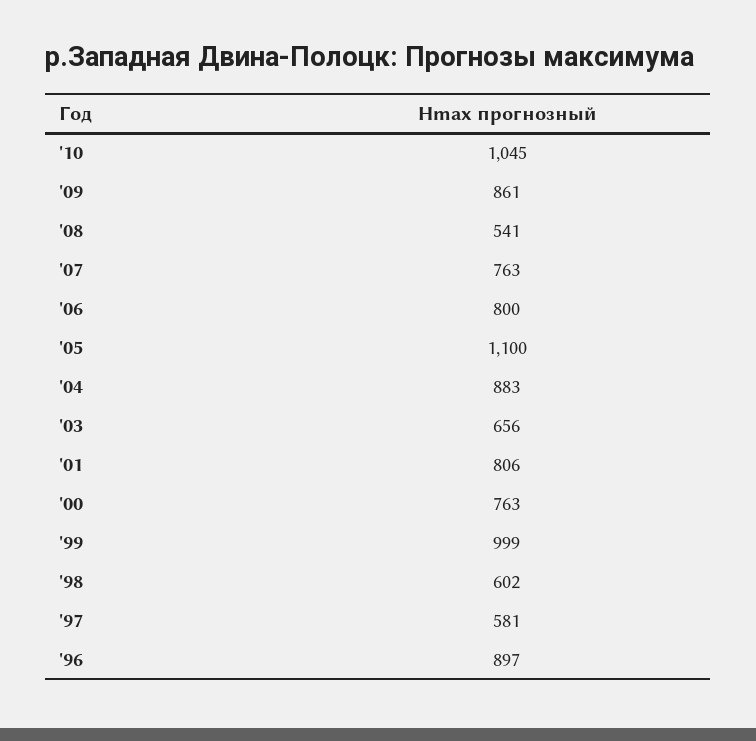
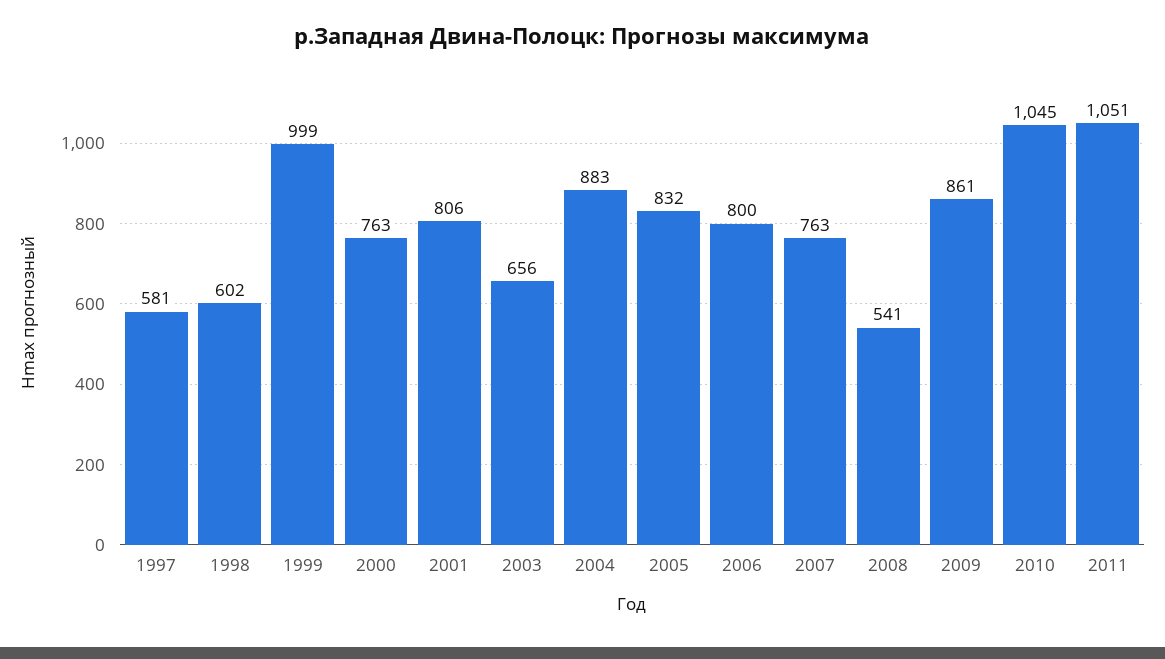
'05: 1100 -> 832
'96: 897 -> none
2011: none -> 1051

